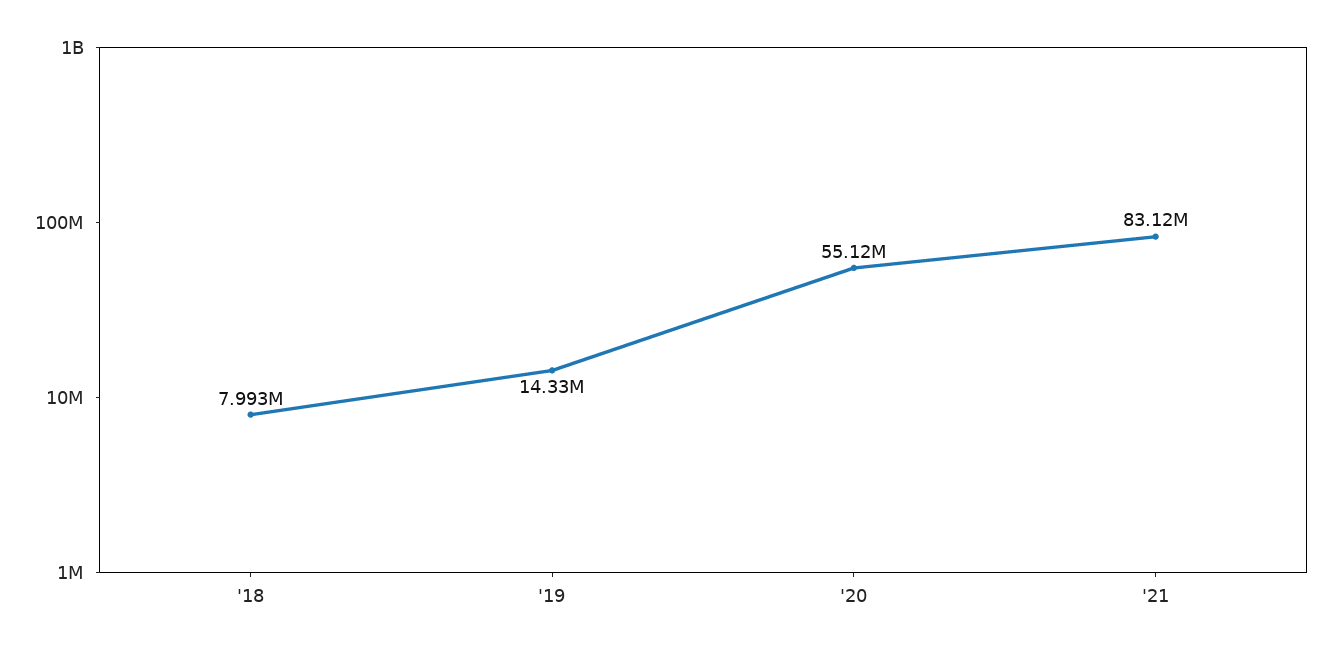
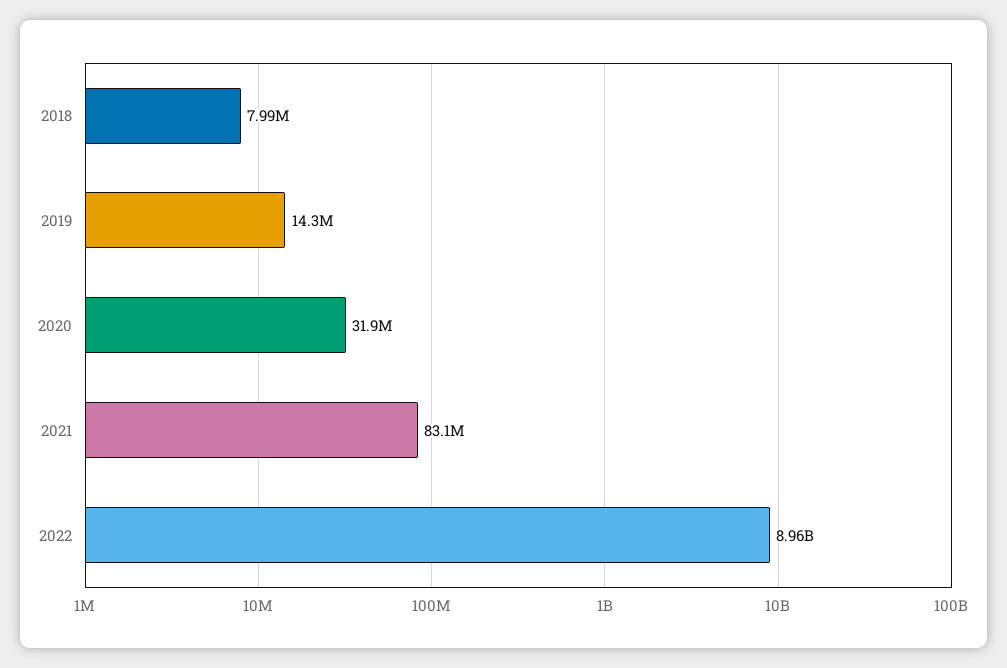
'20: 55120000 -> 31900000
2022: none -> 8960000000

